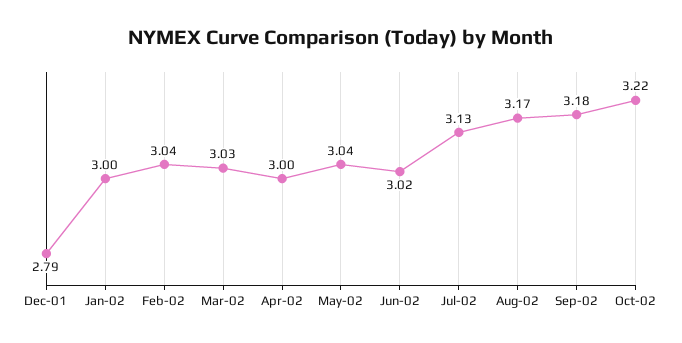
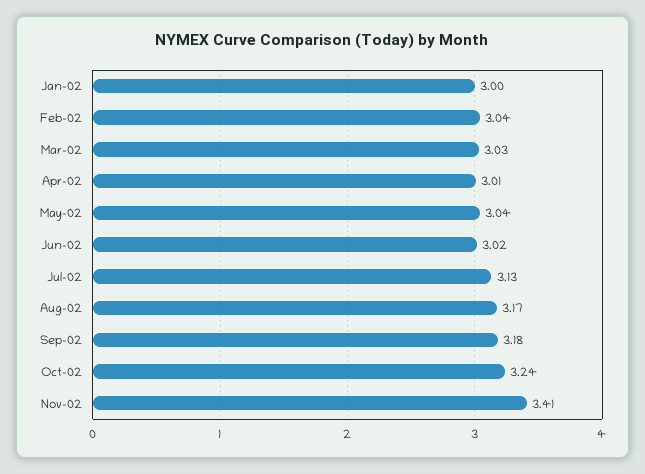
Dec-01: 2.79 -> none
Apr-02: 3 -> 3.01
Oct-02: 3.22 -> 3.24
Nov-02: none -> 3.41

